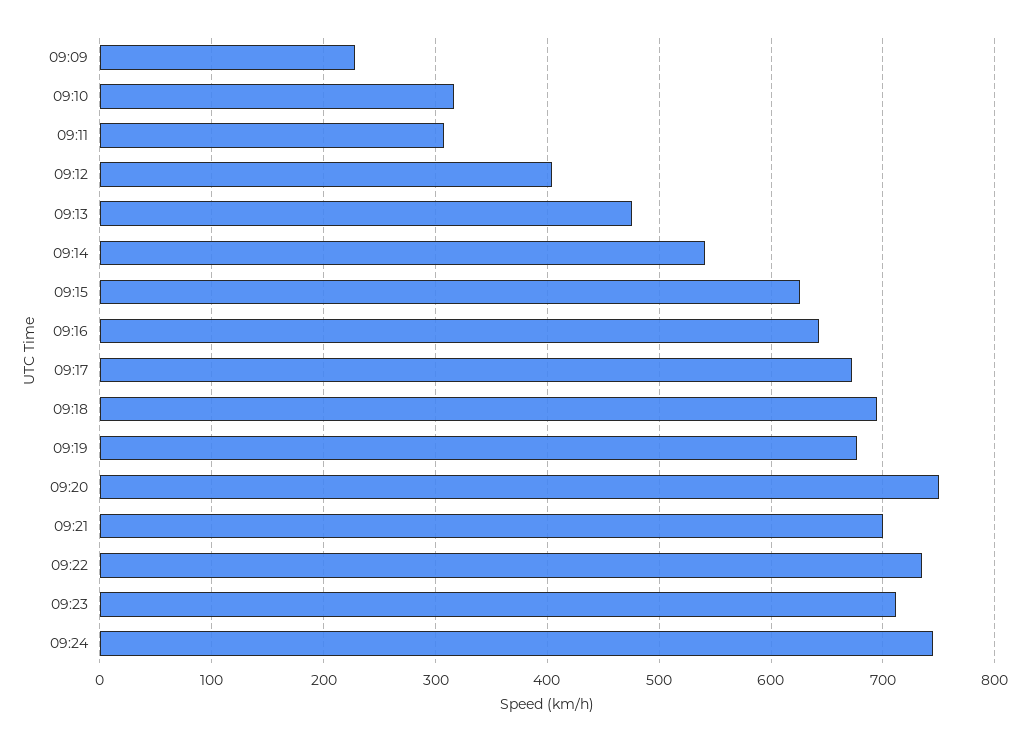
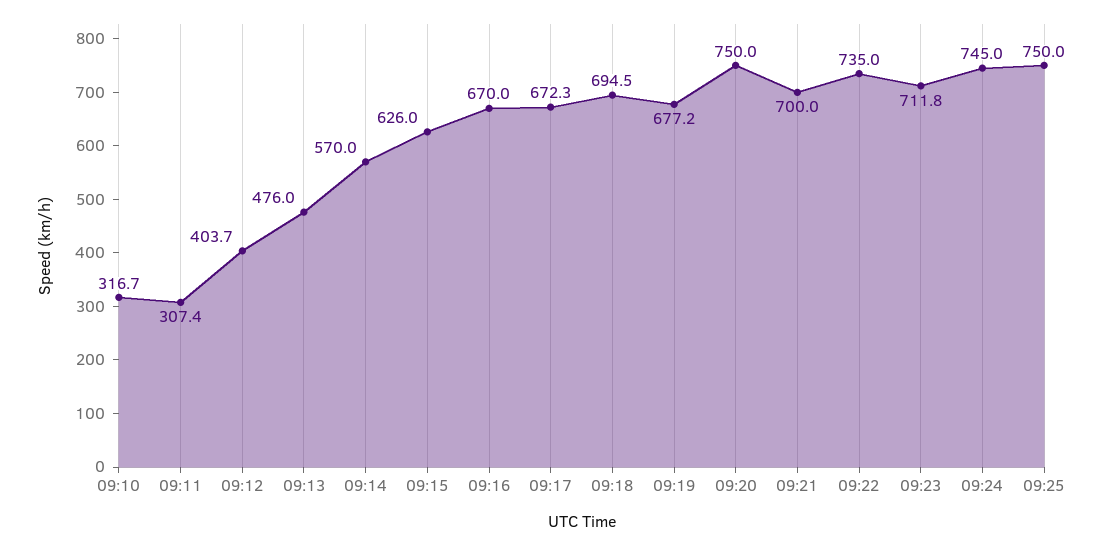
09:09: 230 -> none
09:14: 540 -> 570
09:16: 640 -> 670
09:25: none -> 750

